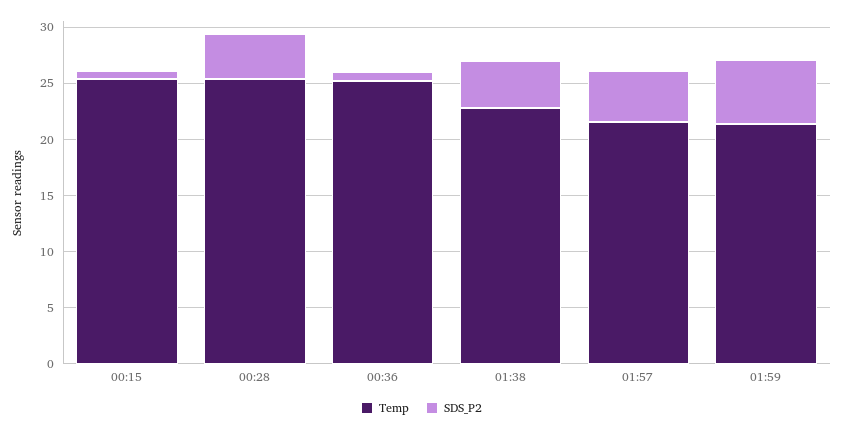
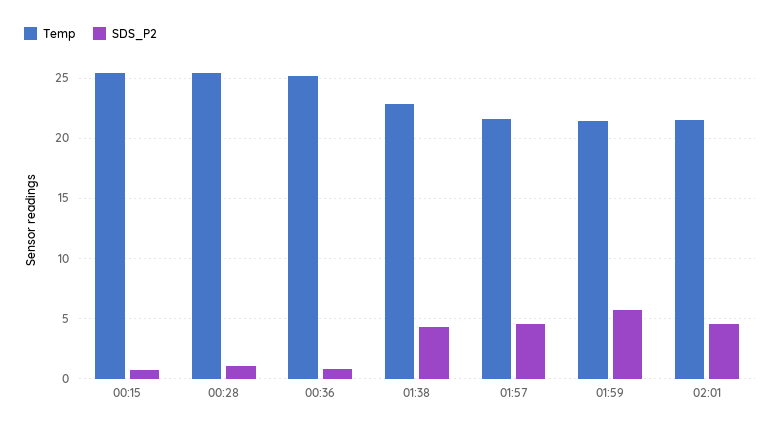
SDS_P2, 00:28: 4 -> 1
Temp, 02:01: none -> 21.5
SDS_P2, 02:01: none -> 4.5

